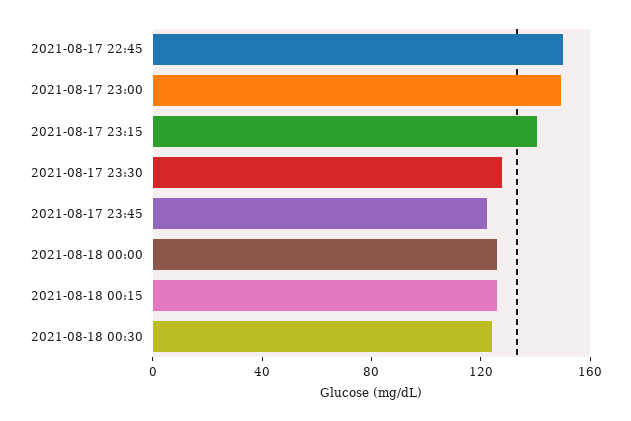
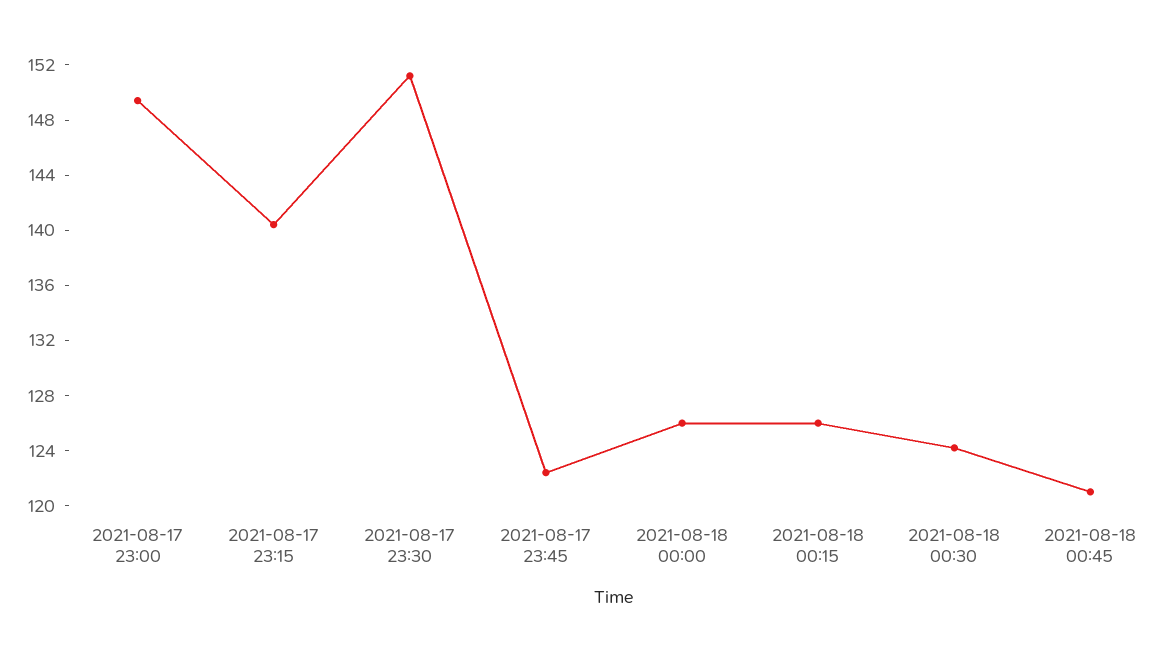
2021-08-17 22:45: 150 -> none
2021-08-17 23:30: 130 -> 151
2021-08-18 00:45: none -> 121

